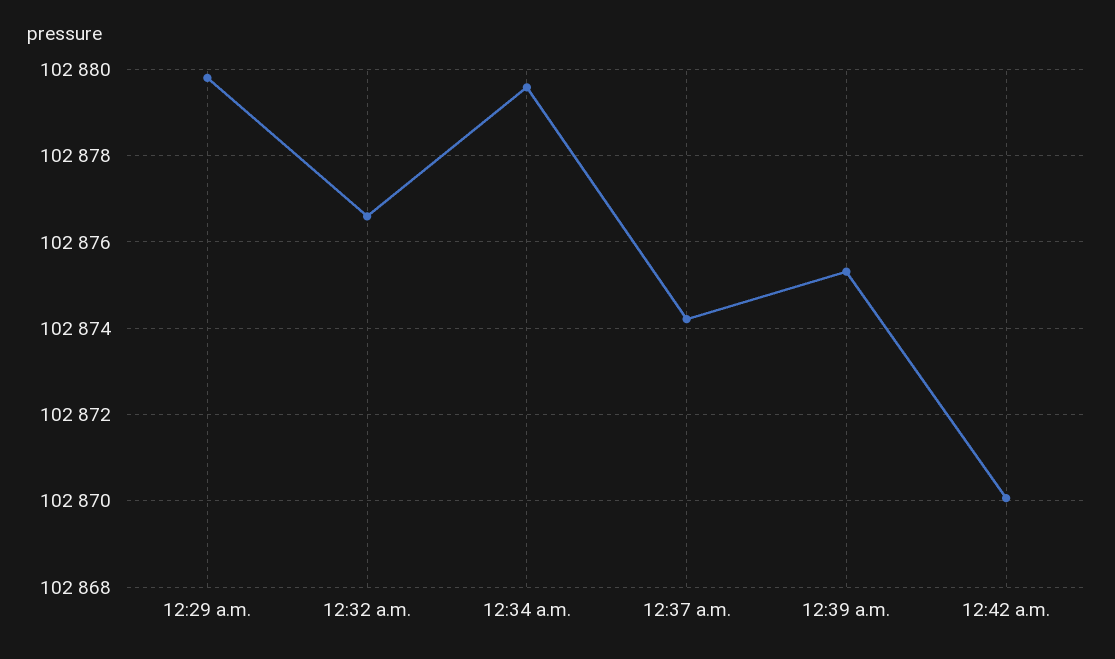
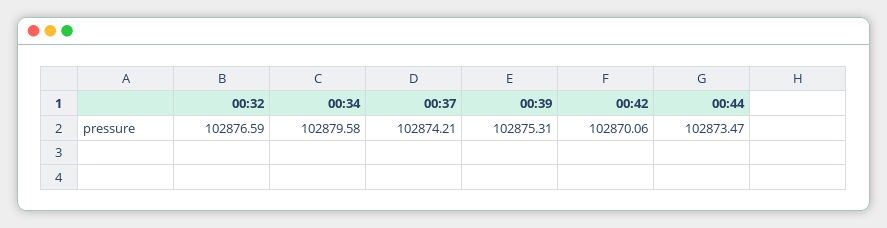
12:29 a.m.: 102879.8 -> none
00:44: none -> 102873.47

